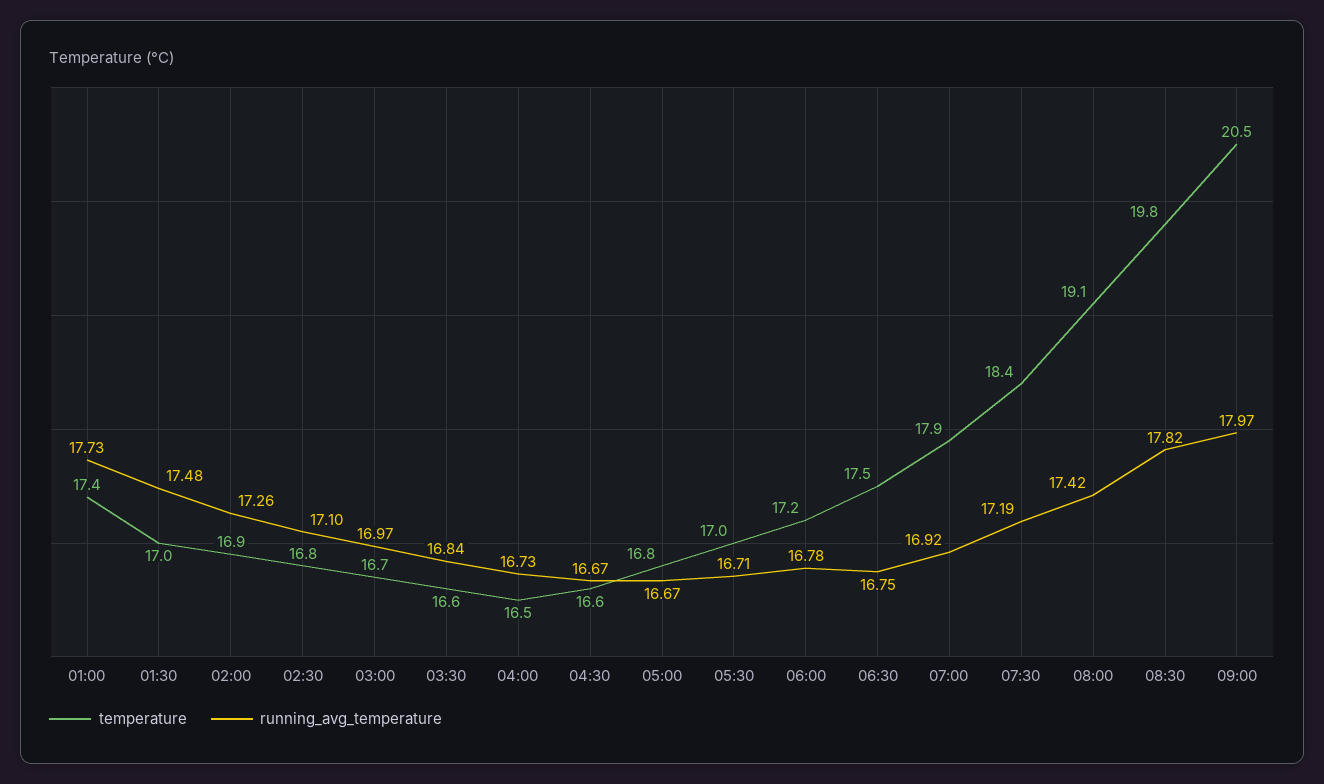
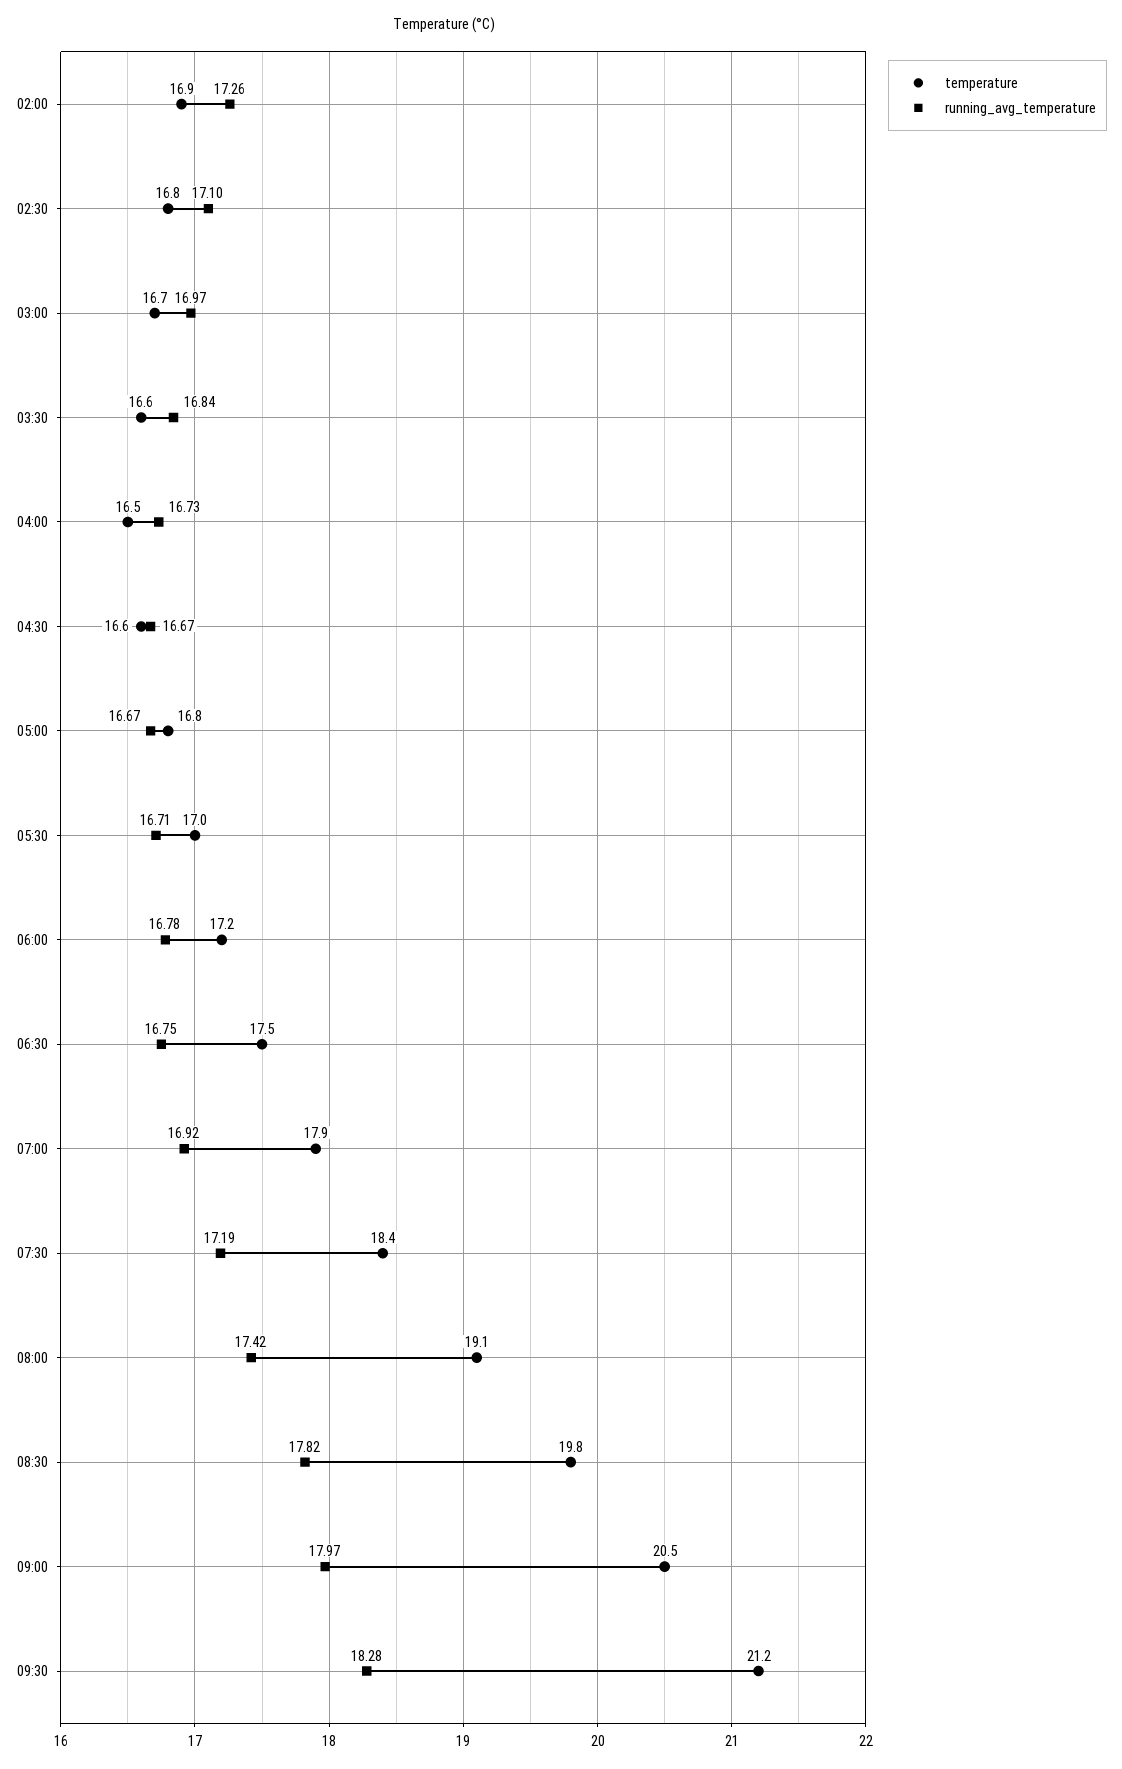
temperature, 01:00: 17.4 -> none
running_avg_temperature, 01:00: 17.73 -> none
temperature, 01:30: 17 -> none
running_avg_temperature, 01:30: 17.48 -> none
temperature, 09:30: none -> 21.2
running_avg_temperature, 09:30: none -> 18.28

